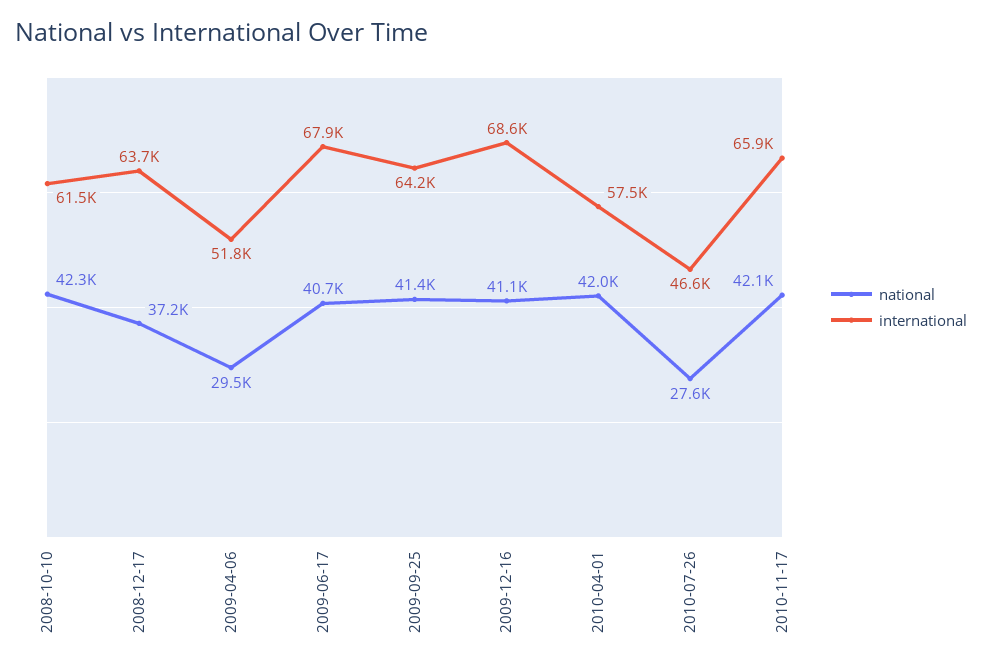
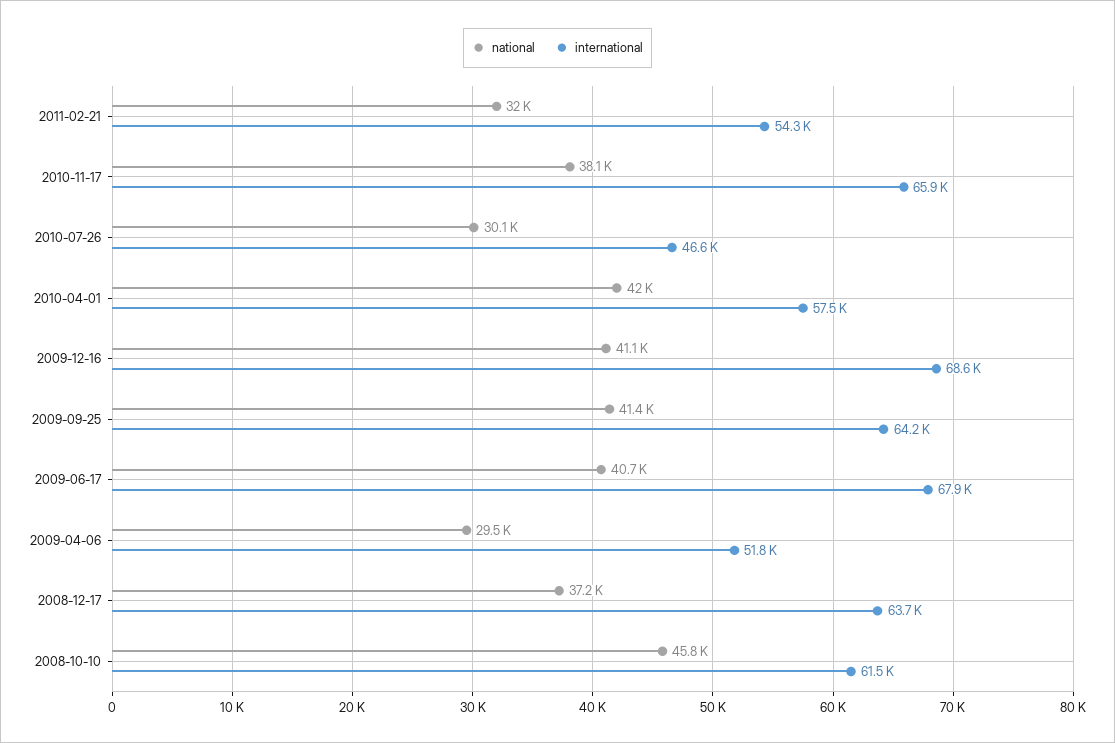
national, 2008-10-10: 42300 -> 45800
national, 2010-07-26: 27600 -> 30100
national, 2010-11-17: 42100 -> 38100
national, 2011-02-21: none -> 32000
international, 2011-02-21: none -> 54300

